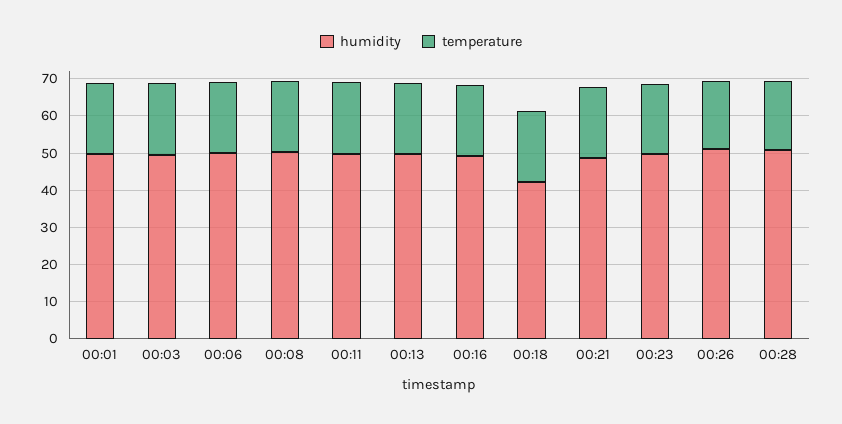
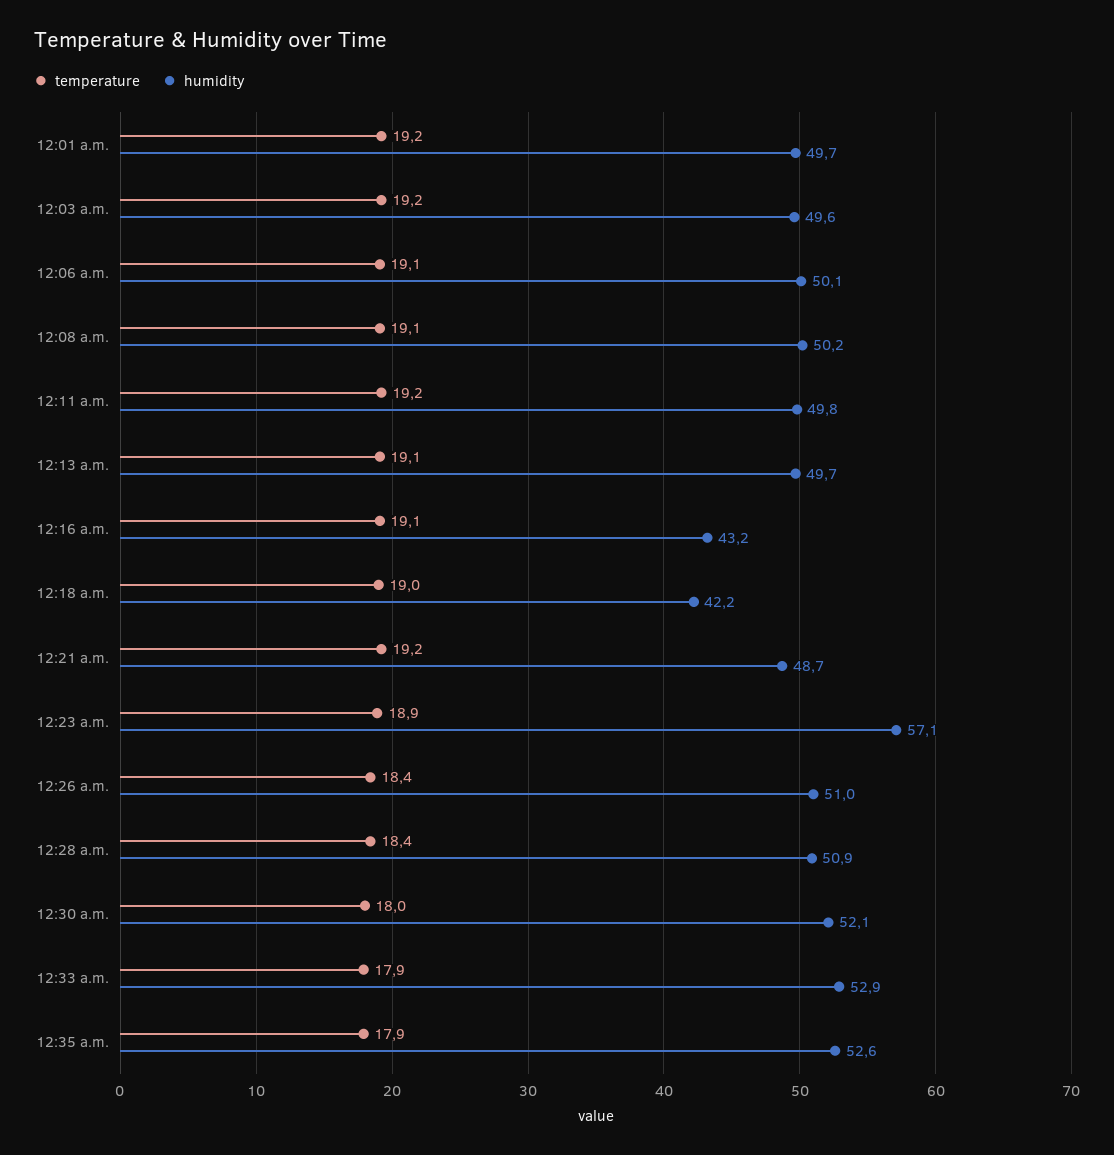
humidity, 00:16: 50 -> 43.2
humidity, 00:23: 50 -> 57.1
temperature, 12:30 a.m.: none -> 18
humidity, 12:30 a.m.: none -> 52.1
temperature, 12:33 a.m.: none -> 17.9
humidity, 12:33 a.m.: none -> 52.9
temperature, 12:35 a.m.: none -> 17.9
humidity, 12:35 a.m.: none -> 52.6

